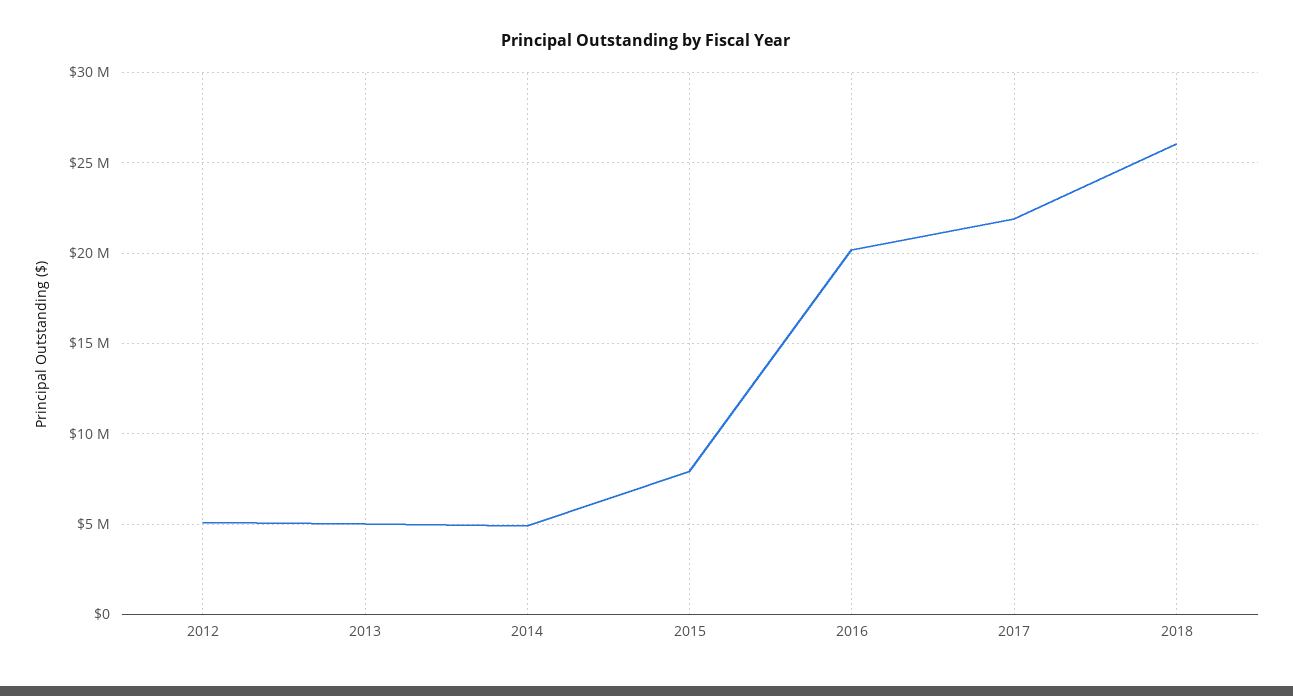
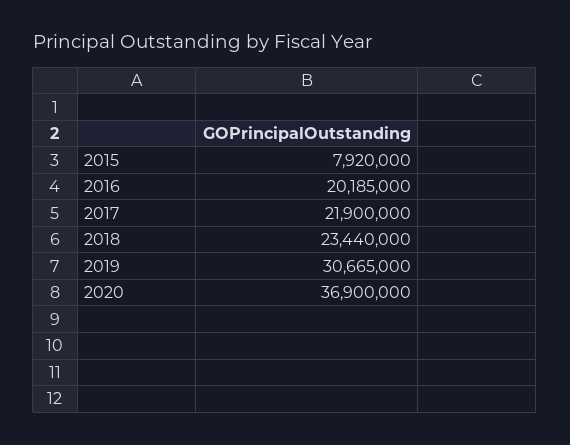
2012: 5000000 -> none
2013: 5000000 -> none
2014: 5000000 -> none
2018: 26000000 -> 23440000
2019: none -> 30665000
2020: none -> 36900000

